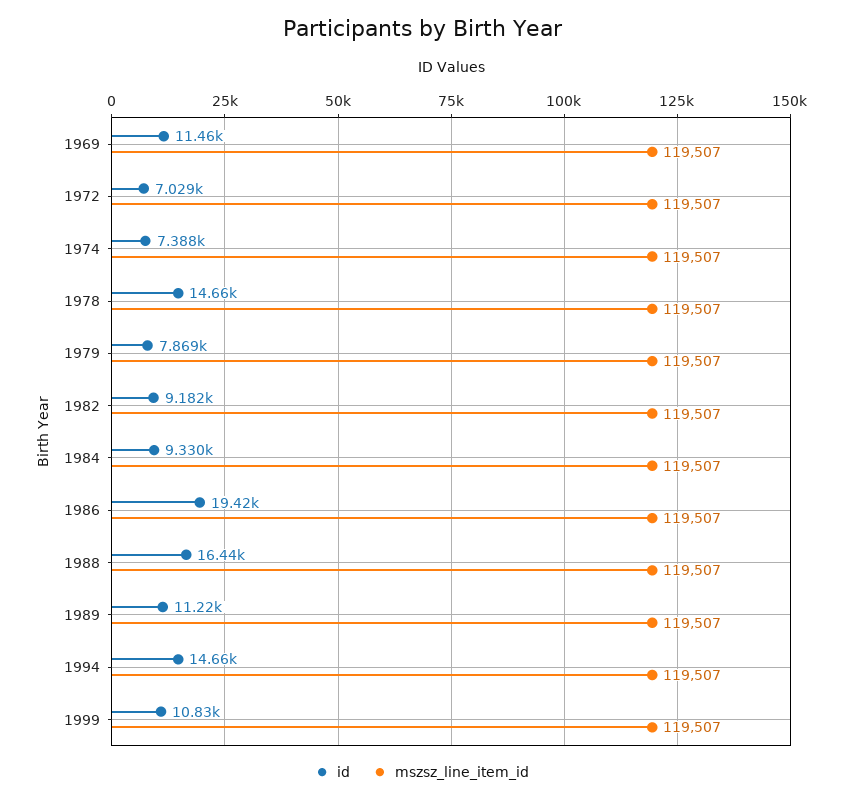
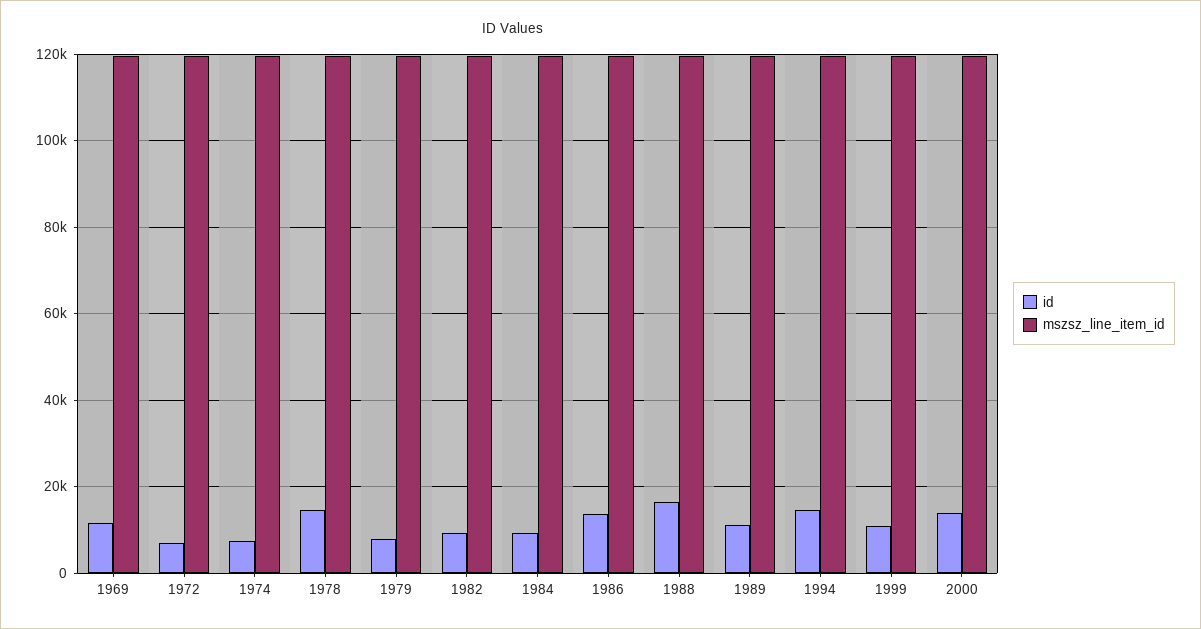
id, 1986: 19420 -> 14000
id, 2000: none -> 14000
mszsz_line_item_id, 2000: none -> 120000

